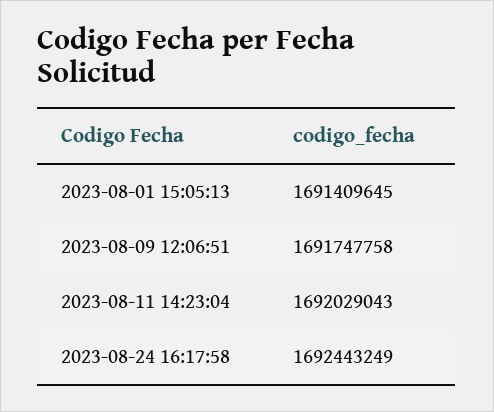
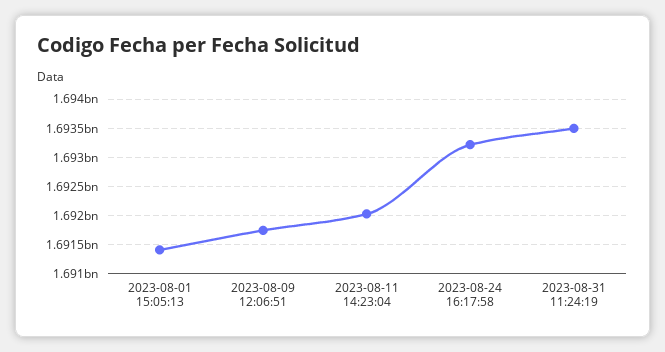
2023-08-24 16:17:58: 1692443249 -> 1693250000
2023-08-31 11:24:19: none -> 1693500000

